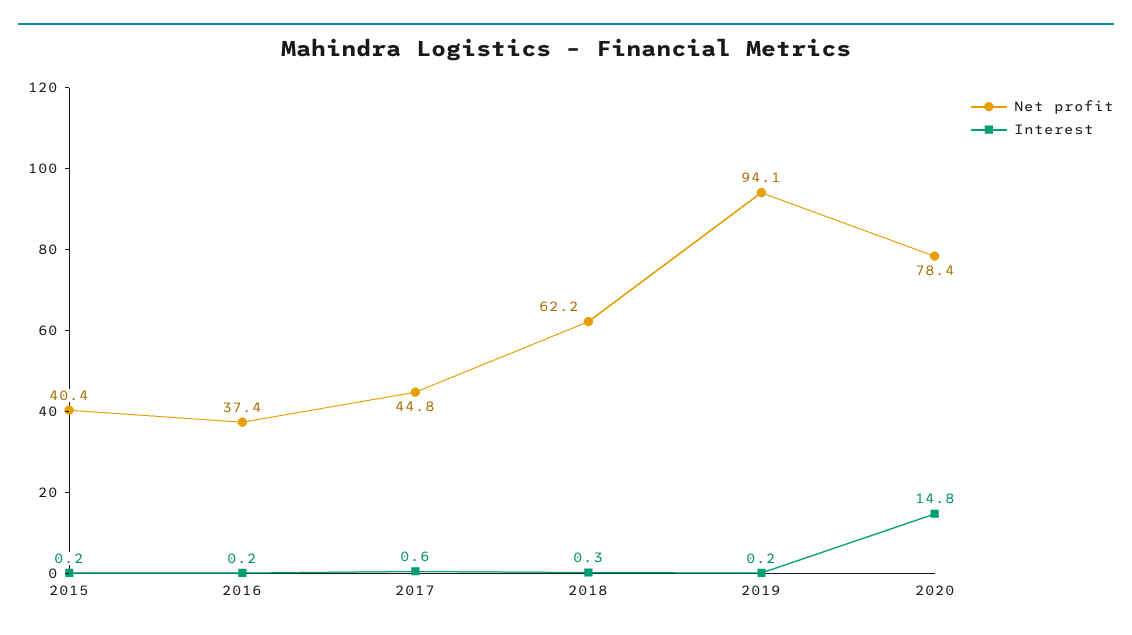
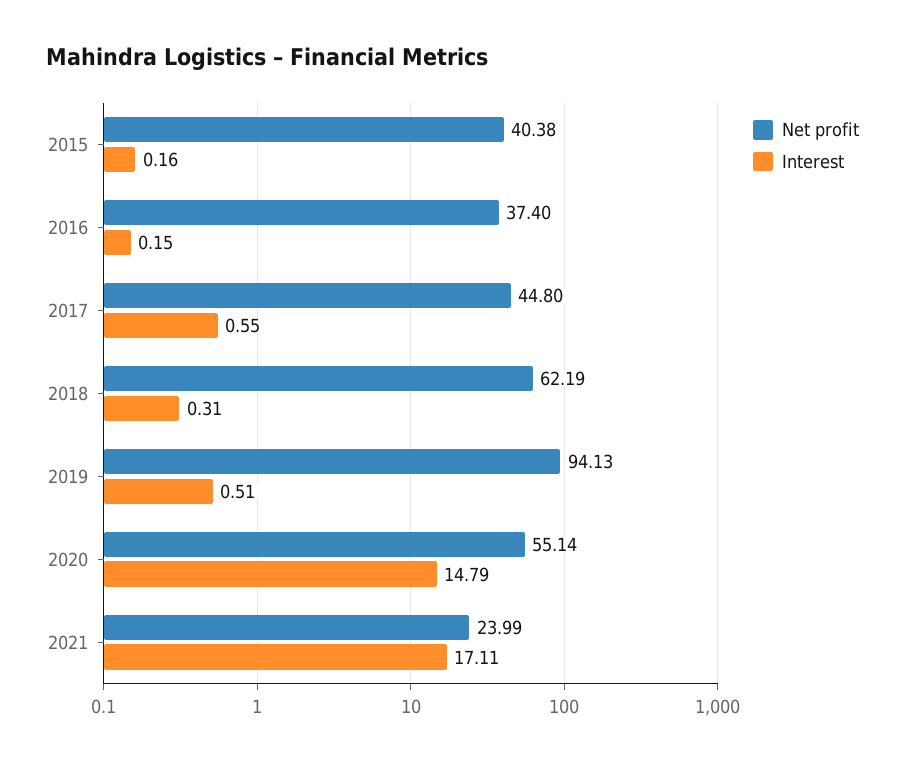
Interest, 2019: 0.2 -> 0.51
Net profit, 2020: 78.4 -> 55.14
Net profit, 2021: none -> 23.99
Interest, 2021: none -> 17.11

